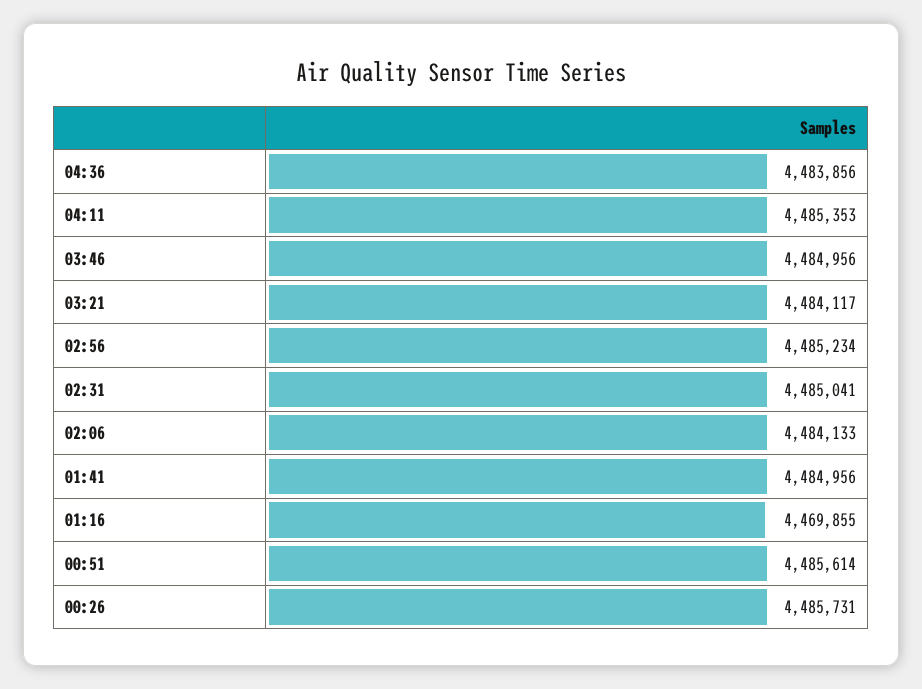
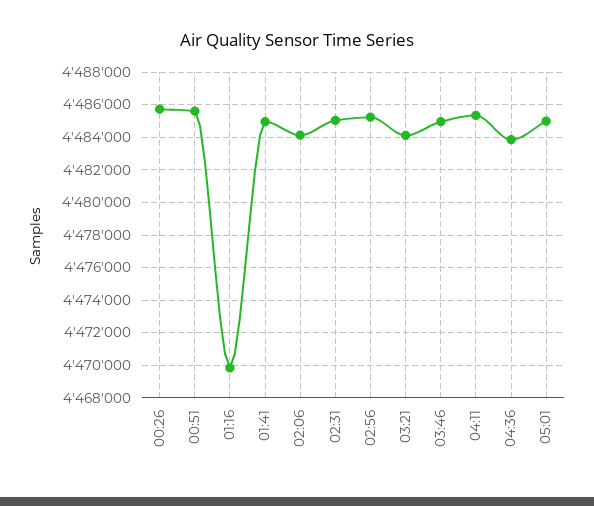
05:01: none -> 4485000

